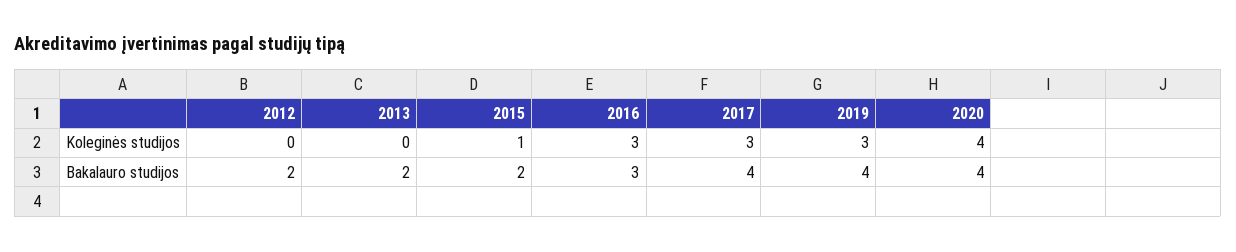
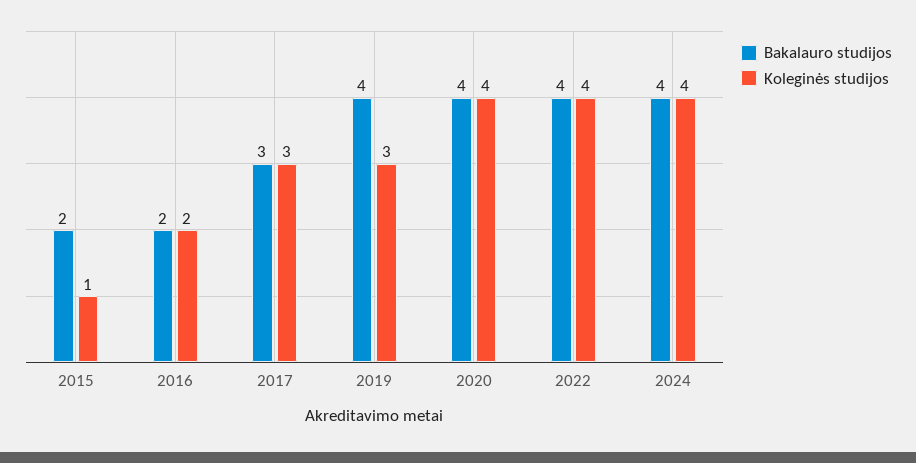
Koleginės studijos, 2012: 0 -> none
Koleginės studijos, 2013: 0 -> none
Koleginės studijos, 2016: 3 -> 2
Bakalauro studijos, 2012: 2 -> none
Bakalauro studijos, 2013: 2 -> none
Bakalauro studijos, 2016: 3 -> 2
Bakalauro studijos, 2017: 4 -> 3
Bakalauro studijos, 2022: none -> 4
Koleginės studijos, 2022: none -> 4
Bakalauro studijos, 2024: none -> 4
Koleginės studijos, 2024: none -> 4

